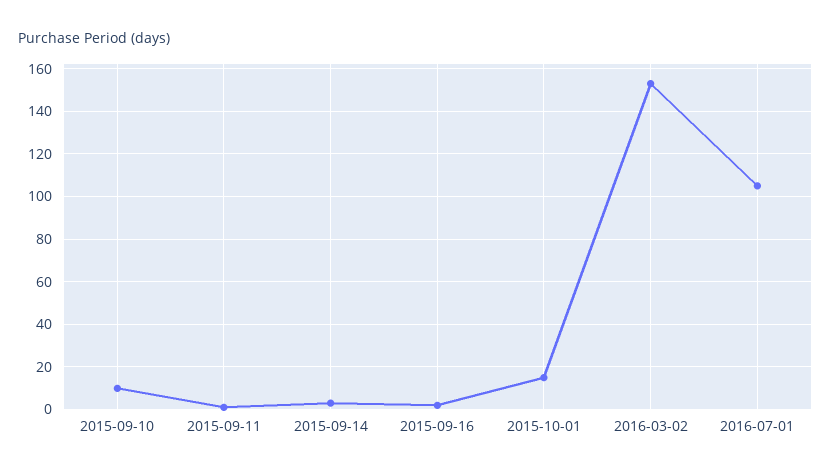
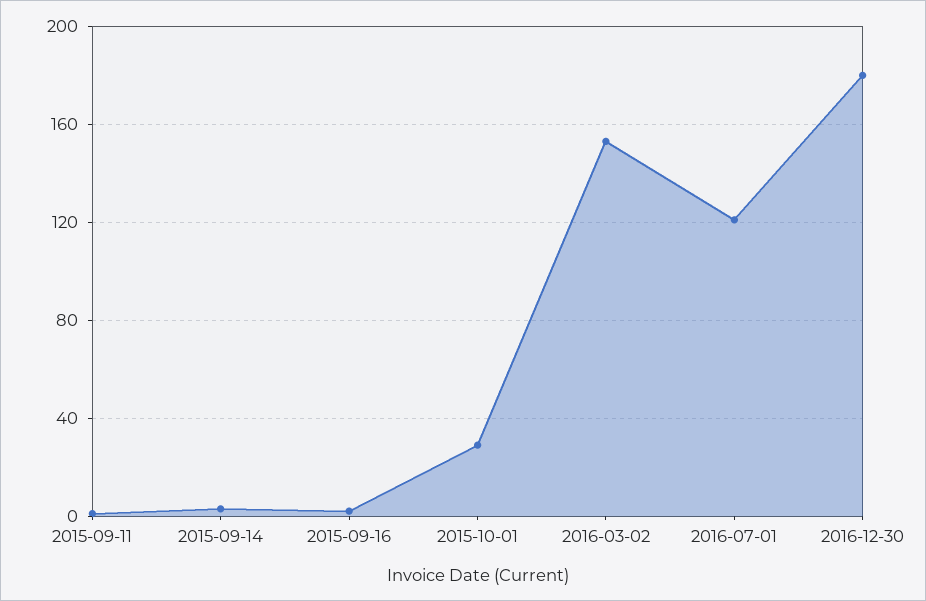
2015-09-10: 10 -> none
2015-10-01: 15 -> 30
2016-07-01: 105 -> 120
2016-12-30: none -> 180

